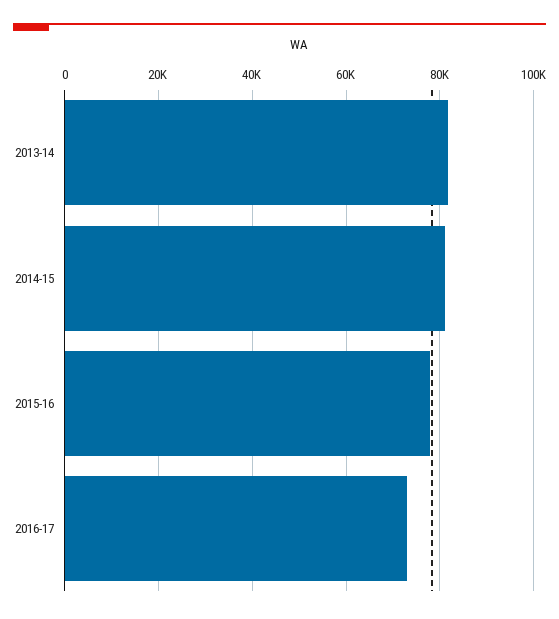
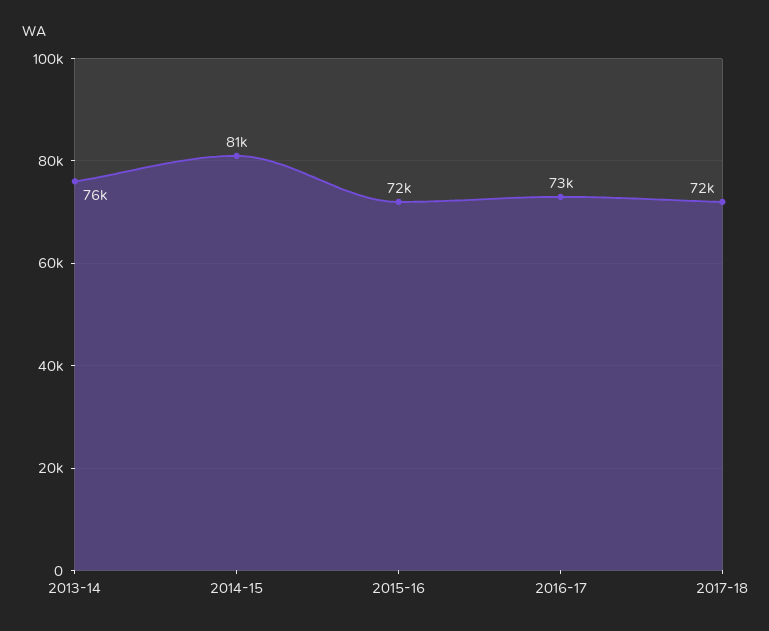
2013-14: 82000 -> 76000
2015-16: 78000 -> 72000
2017-18: none -> 72000

